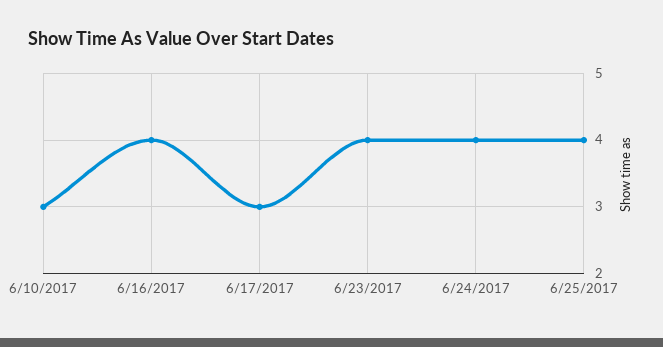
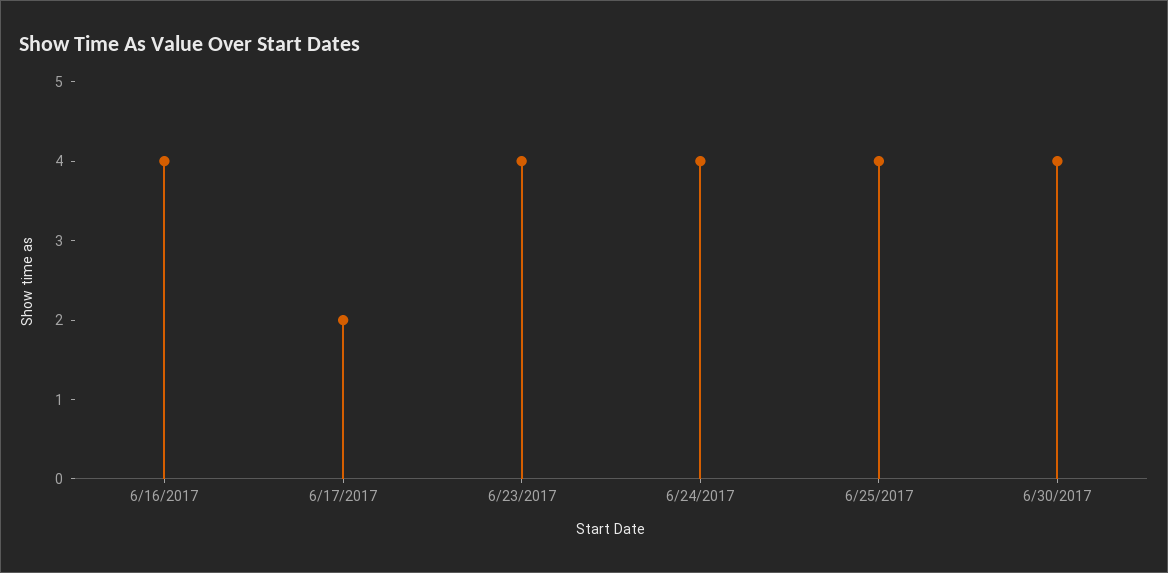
6/10/2017: 3 -> none
6/17/2017: 3 -> 2
6/30/2017: none -> 4

